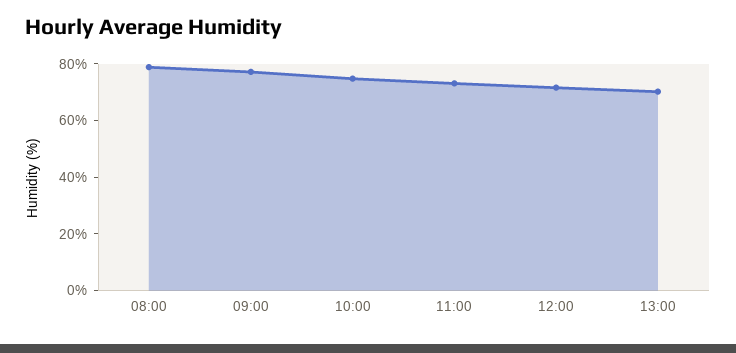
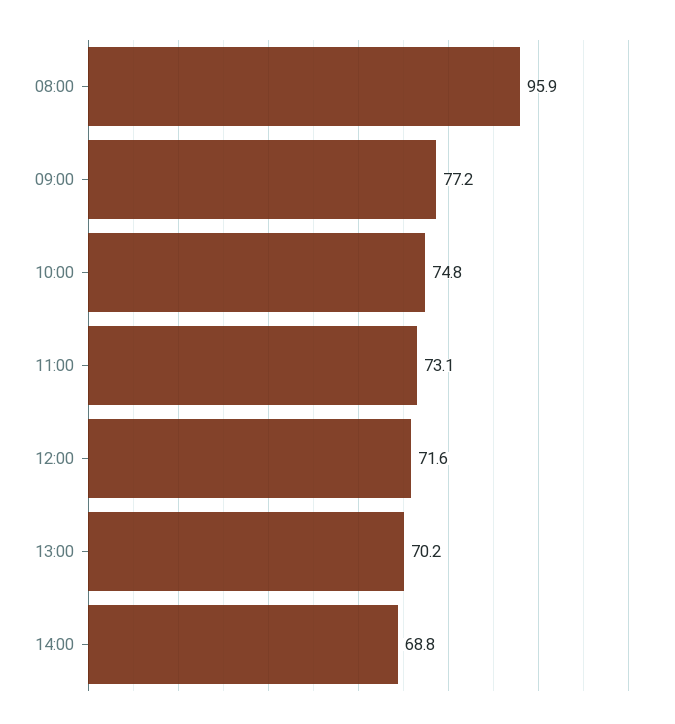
08:00: 80 -> 95.9
14:00: none -> 68.8

